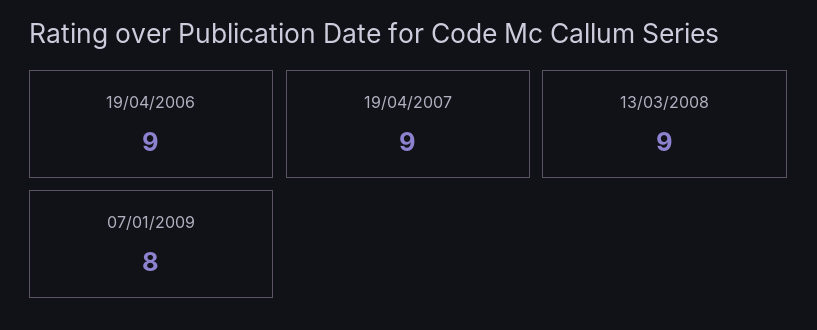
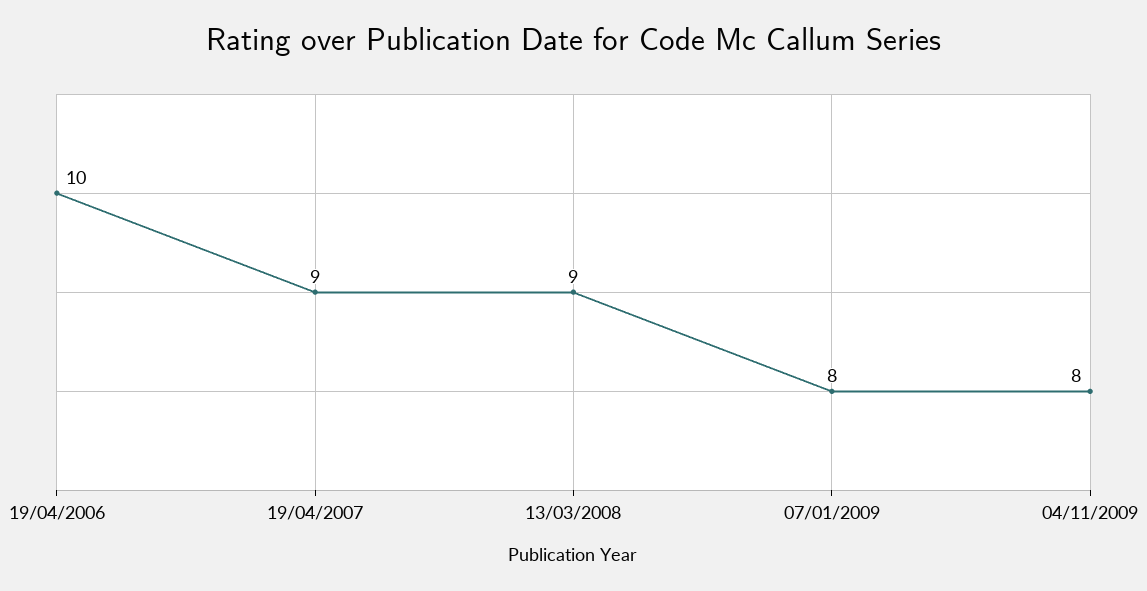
19/04/2006: 9 -> 10
04/11/2009: none -> 8

